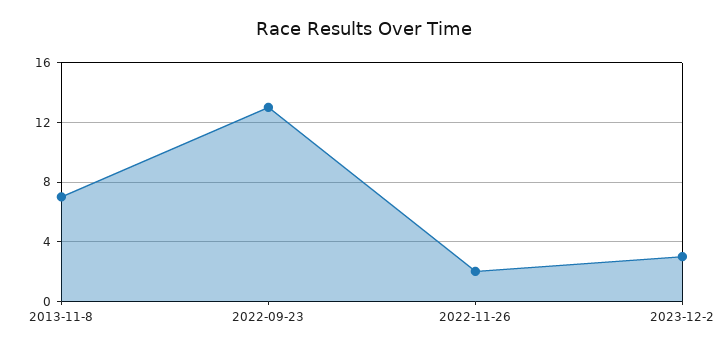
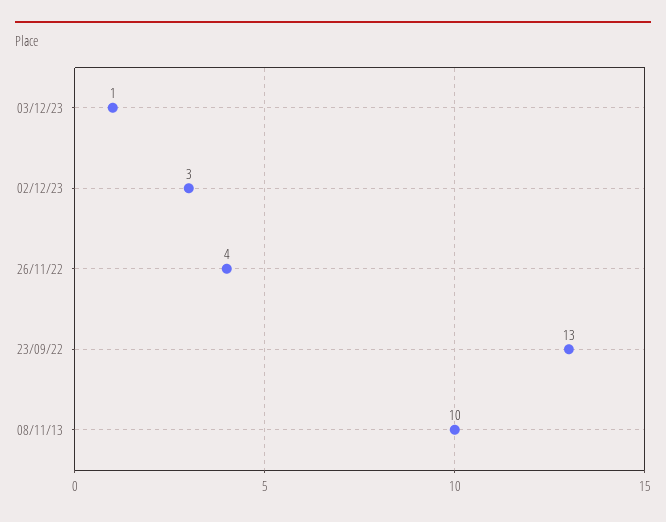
2013-11-8: 7 -> 10
2022-11-26: 2 -> 4
03/12/23: none -> 1

